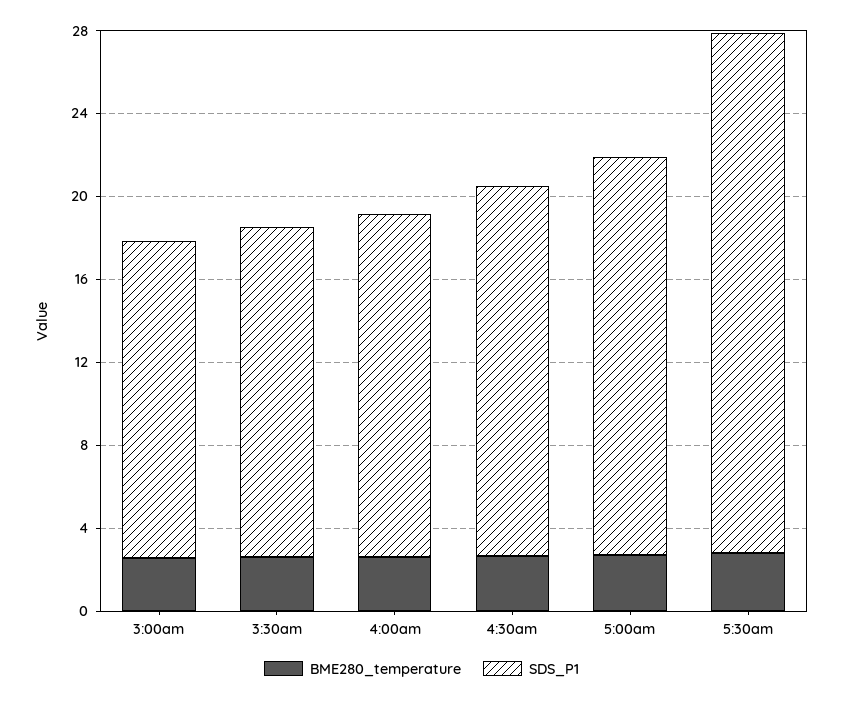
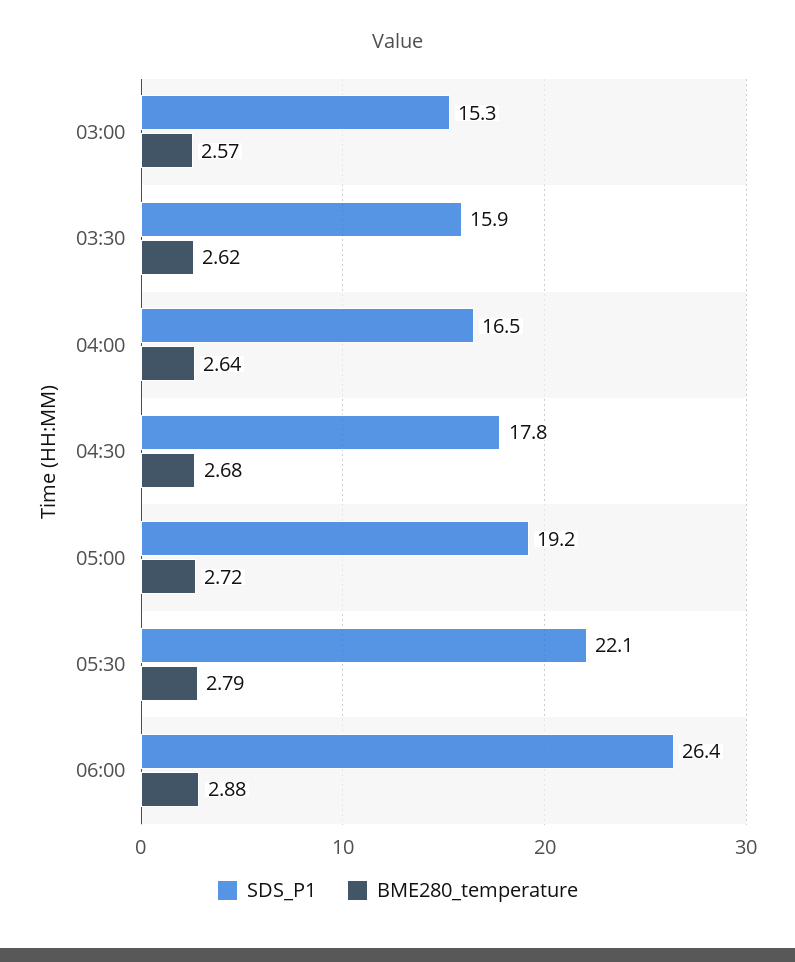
SDS_P1, 5:30am: 25 -> 22.1
SDS_P1, 06:00: none -> 26.4
BME280_temperature, 06:00: none -> 2.88

